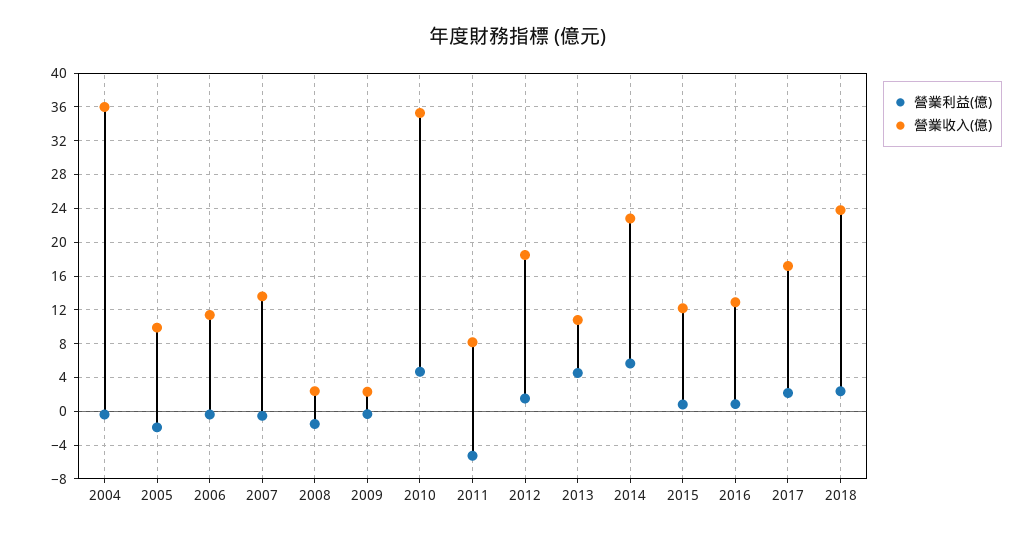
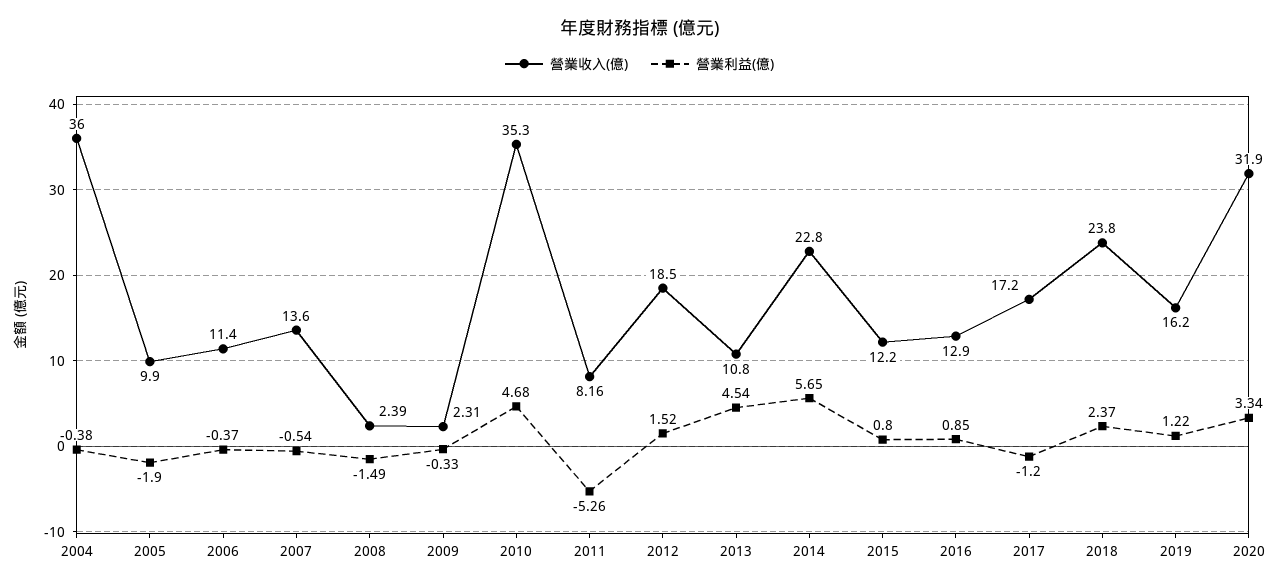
營業利益(億), 2017: 2 -> -1.2
營業收入(億), 2019: none -> 16.2
營業利益(億), 2019: none -> 1.22
營業收入(億), 2020: none -> 31.9
營業利益(億), 2020: none -> 3.34

